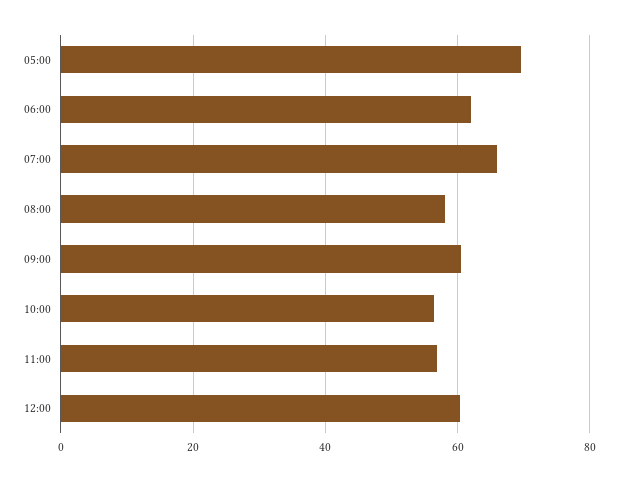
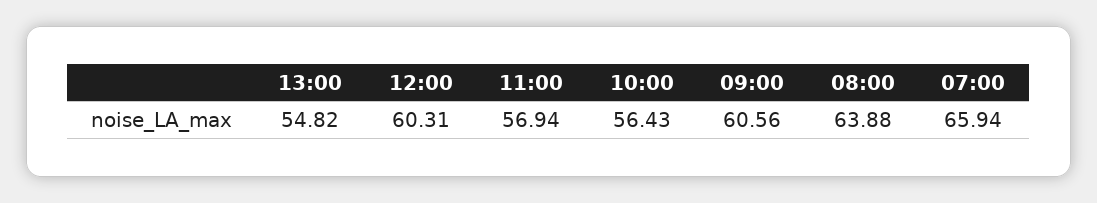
05:00: 70 -> none
06:00: 62 -> none
08:00: 58 -> 63.88
13:00: none -> 54.82

